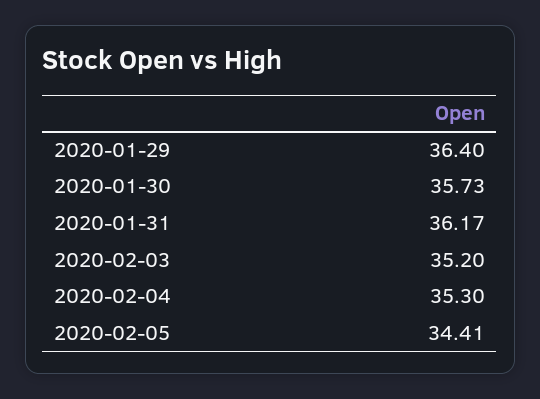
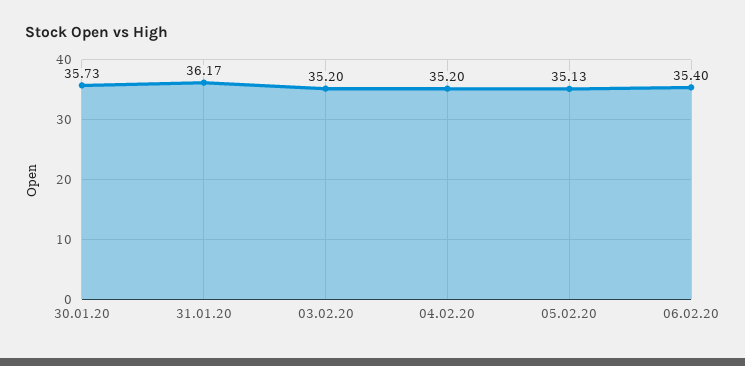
2020-01-29: 36.4 -> none
2020-02-04: 35.3 -> 35.2
2020-02-05: 34.41 -> 35.13
06.02.20: none -> 35.4

